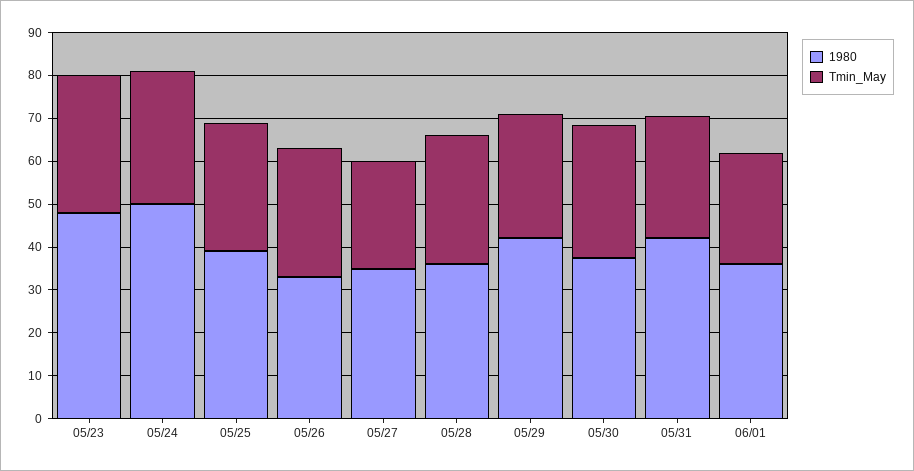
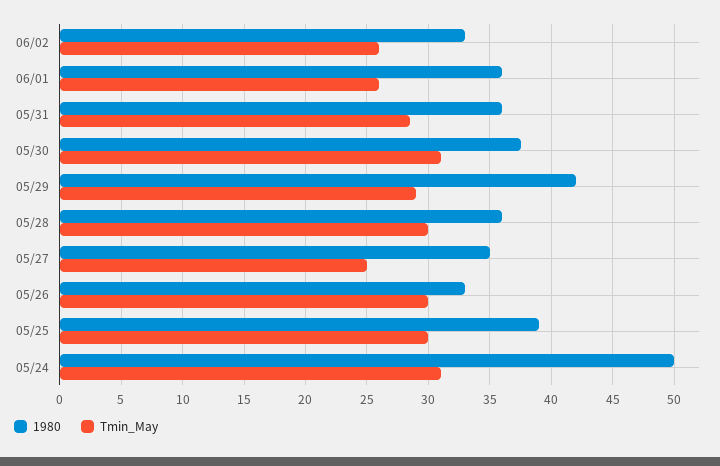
1980, 05/23: 48 -> none
Tmin_May, 05/23: 32 -> none
1980, 05/31: 42 -> 36
1980, 06/02: none -> 33
Tmin_May, 06/02: none -> 26

